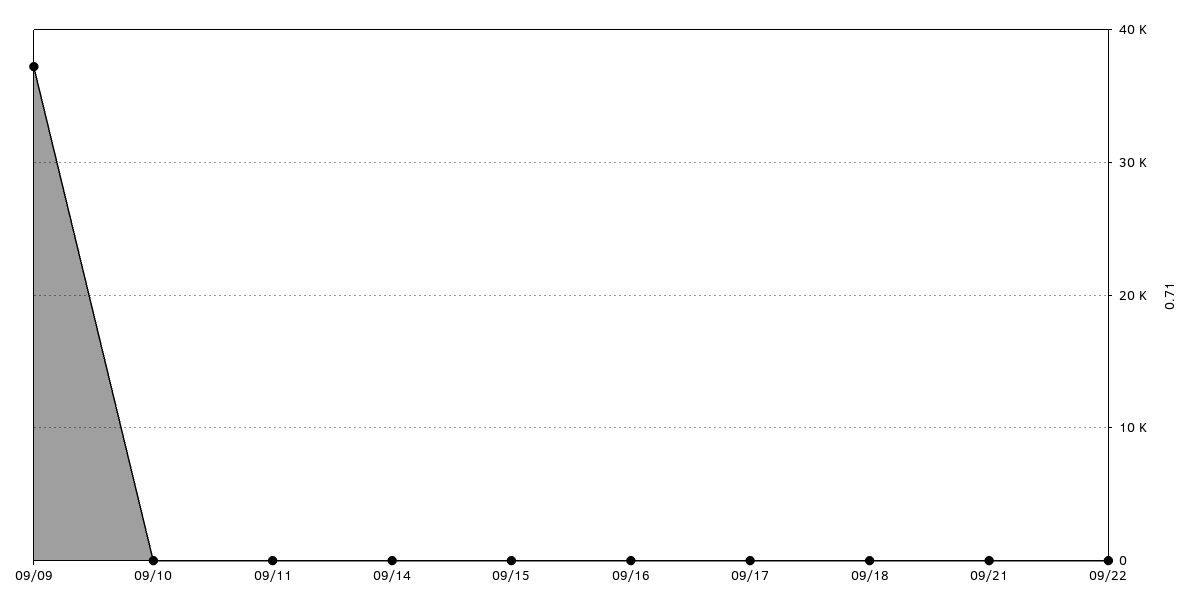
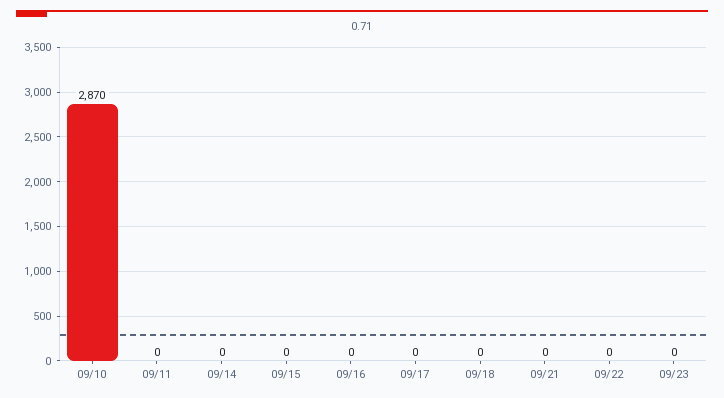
09/09: 37000 -> none
09/10: 0 -> 2870
09/23: none -> 0

